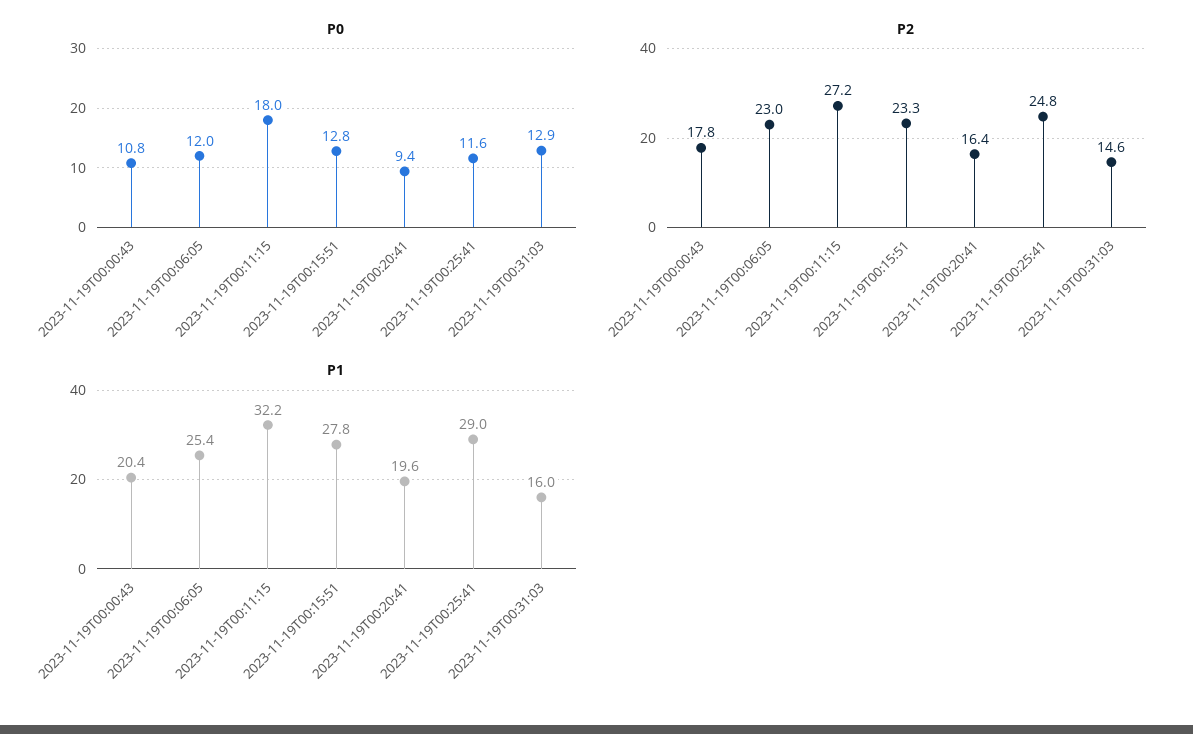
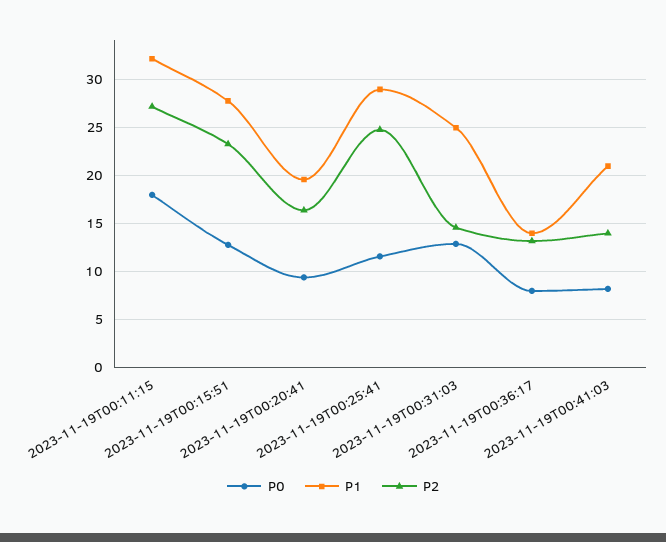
P0, 2023-11-19T00:00:43: 10.8 -> none
P0, 2023-11-19T00:06:05: 12 -> none
P2, 2023-11-19T00:00:43: 17.8 -> none
P2, 2023-11-19T00:06:05: 23 -> none
P1, 2023-11-19T00:00:43: 20.4 -> none
P1, 2023-11-19T00:06:05: 25.4 -> none
P1, 2023-11-19T00:31:03: 16 -> 25
P0, 2023-11-19T00:36:17: none -> 8
P1, 2023-11-19T00:36:17: none -> 14
P2, 2023-11-19T00:36:17: none -> 13
P0, 2023-11-19T00:41:03: none -> 8
P1, 2023-11-19T00:41:03: none -> 21
P2, 2023-11-19T00:41:03: none -> 14

